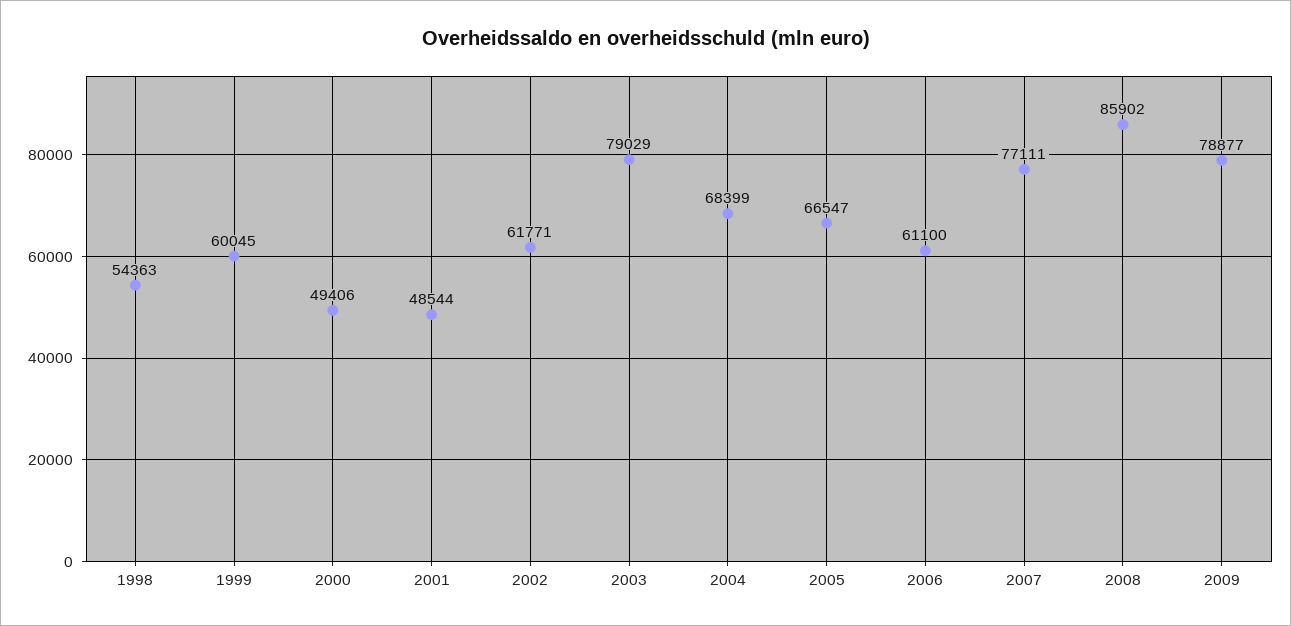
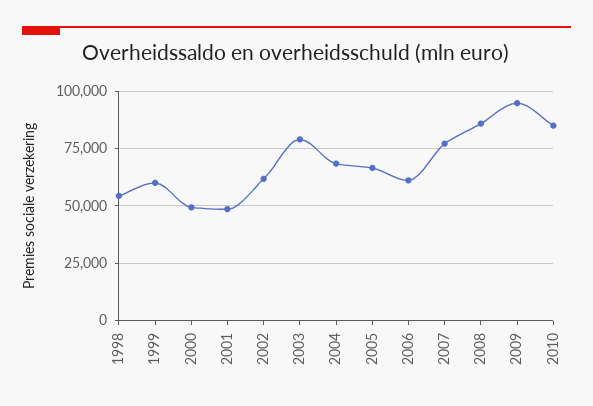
2009: 78877 -> 95000
2010: none -> 85000

